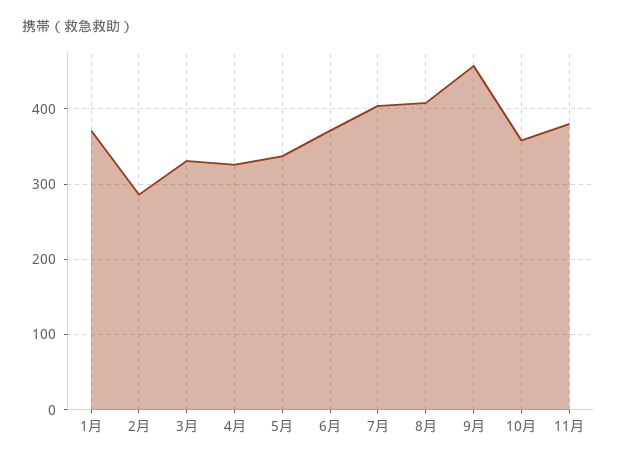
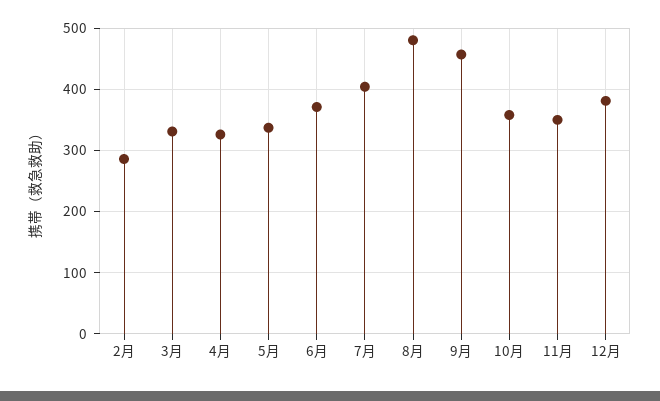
1月: 370 -> none
8月: 410 -> 480
11月: 380 -> 350
12月: none -> 380

